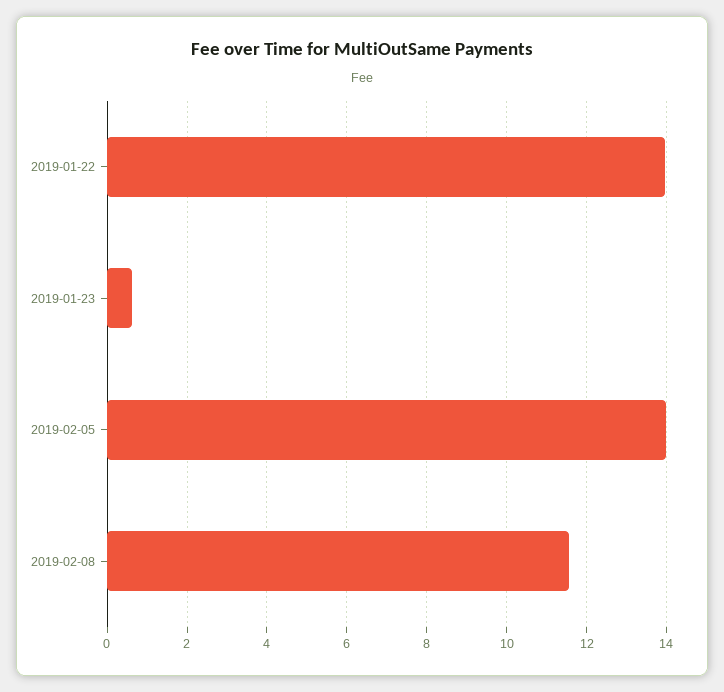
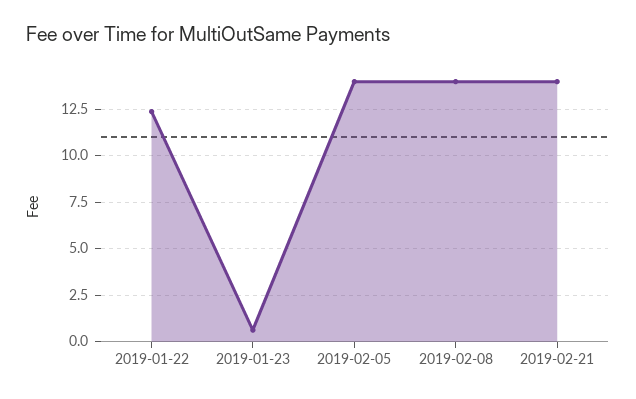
2019-01-22: 14 -> 12.5
2019-02-08: 11.6 -> 14
2019-02-21: none -> 14

